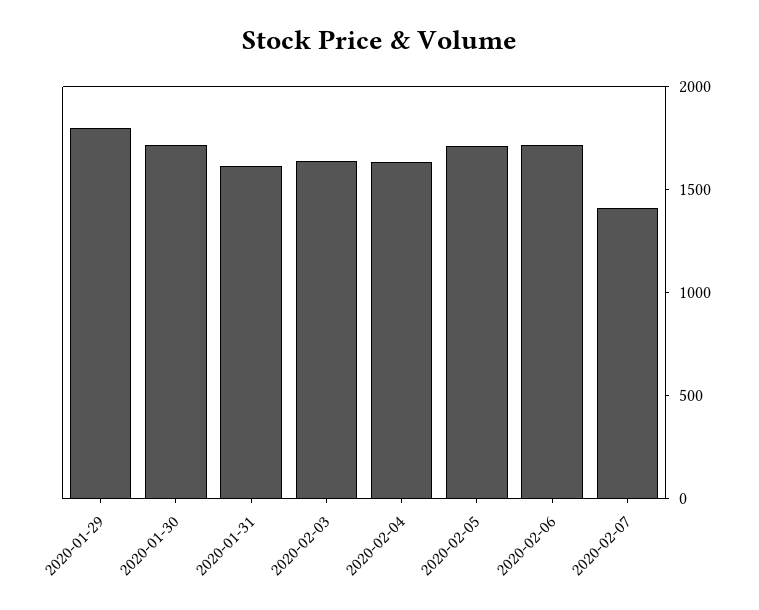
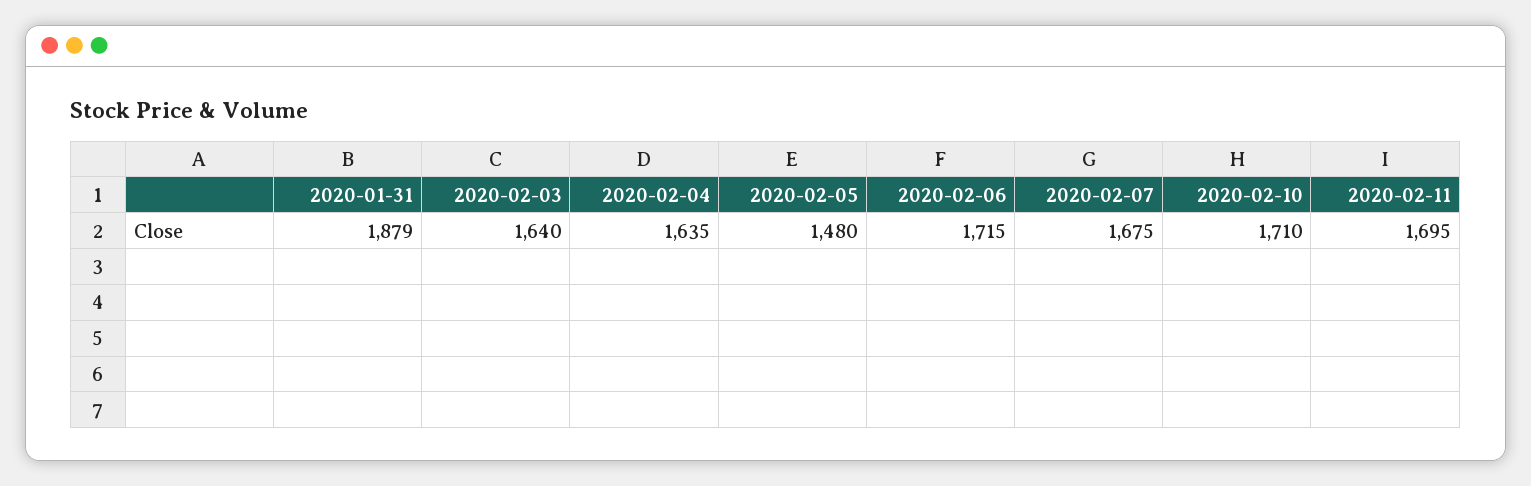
2020-01-29: 1800 -> none
2020-01-30: 1700 -> none
2020-01-31: 1600 -> 1879
2020-02-05: 1700 -> 1480
2020-02-07: 1400 -> 1675
2020-02-10: none -> 1710
2020-02-11: none -> 1695

